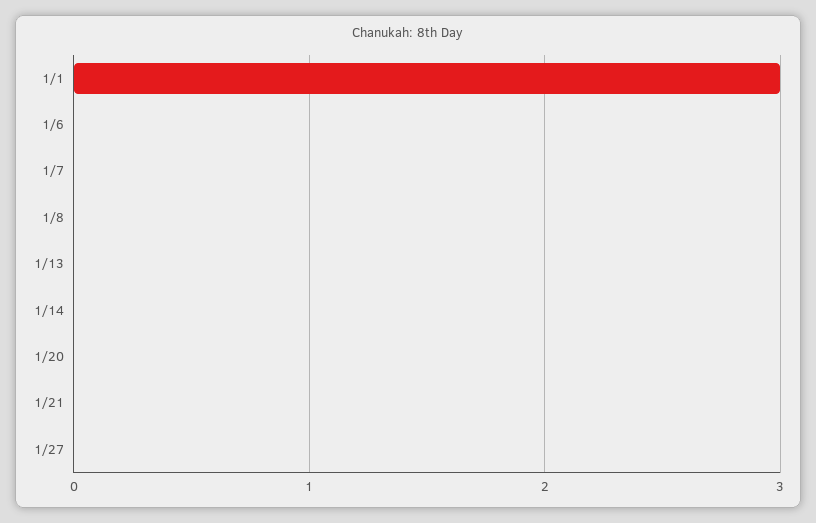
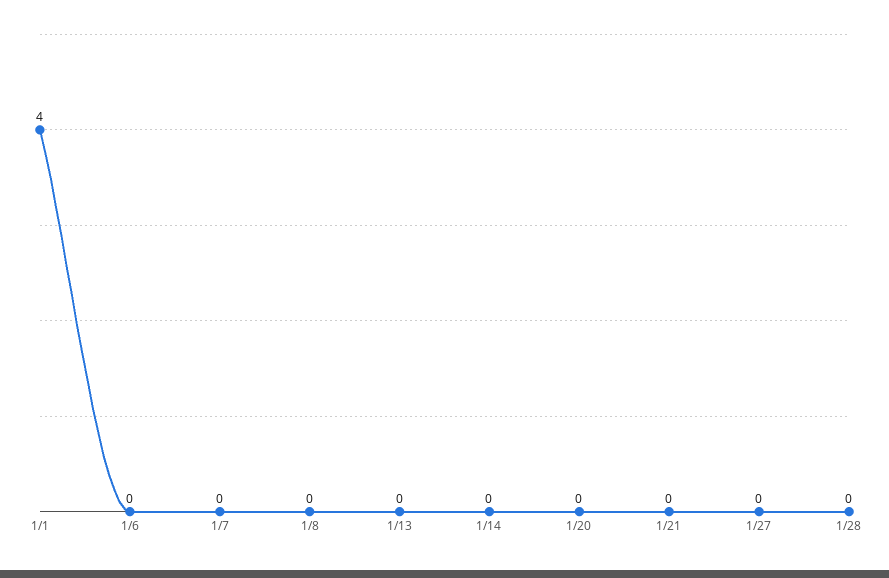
1/1: 3 -> 4
1/28: none -> 0

